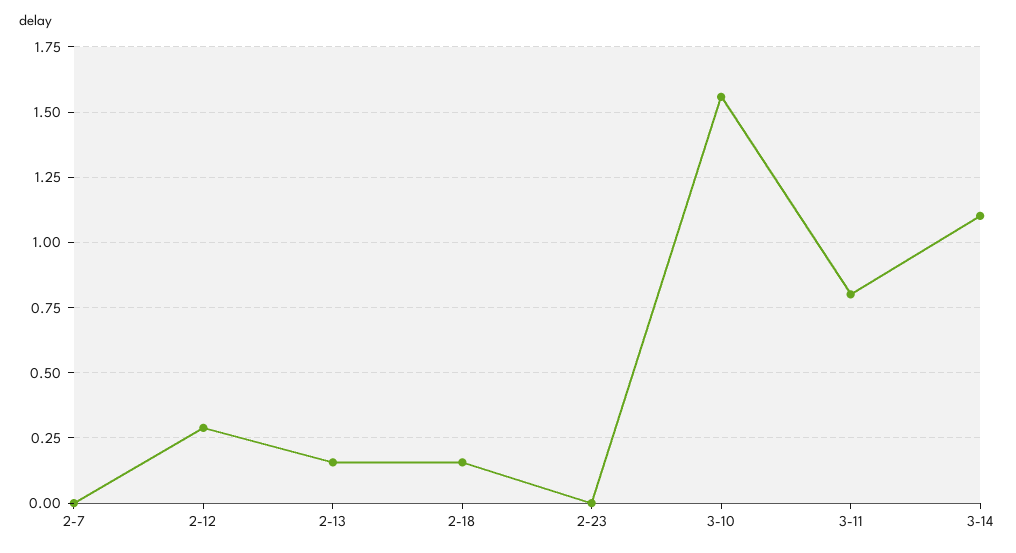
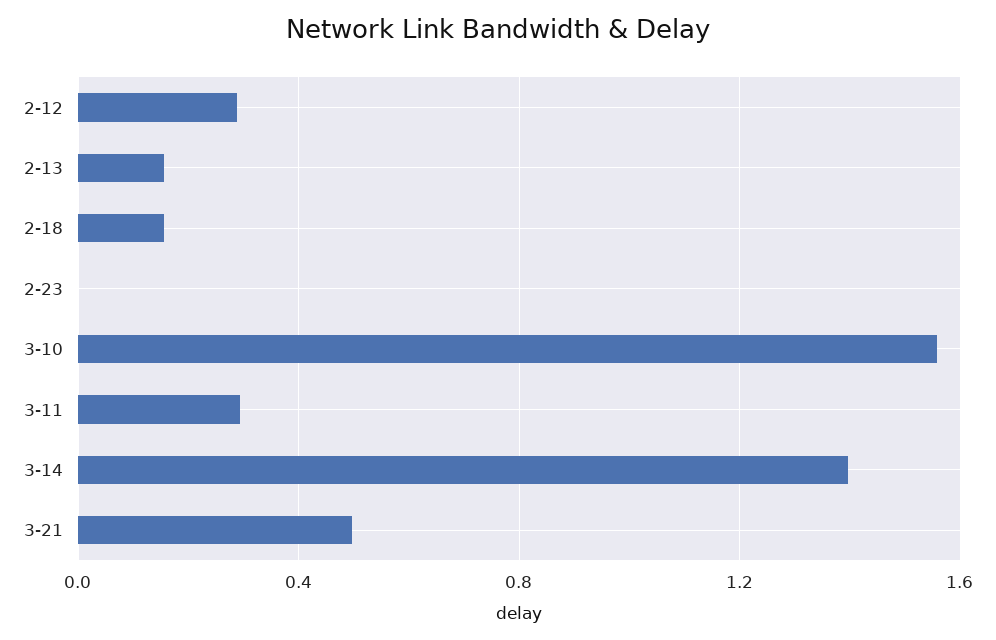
2-7: 0 -> none
3-11: 0.8 -> 0.3
3-14: 1.1 -> 1.4
3-21: none -> 0.5

